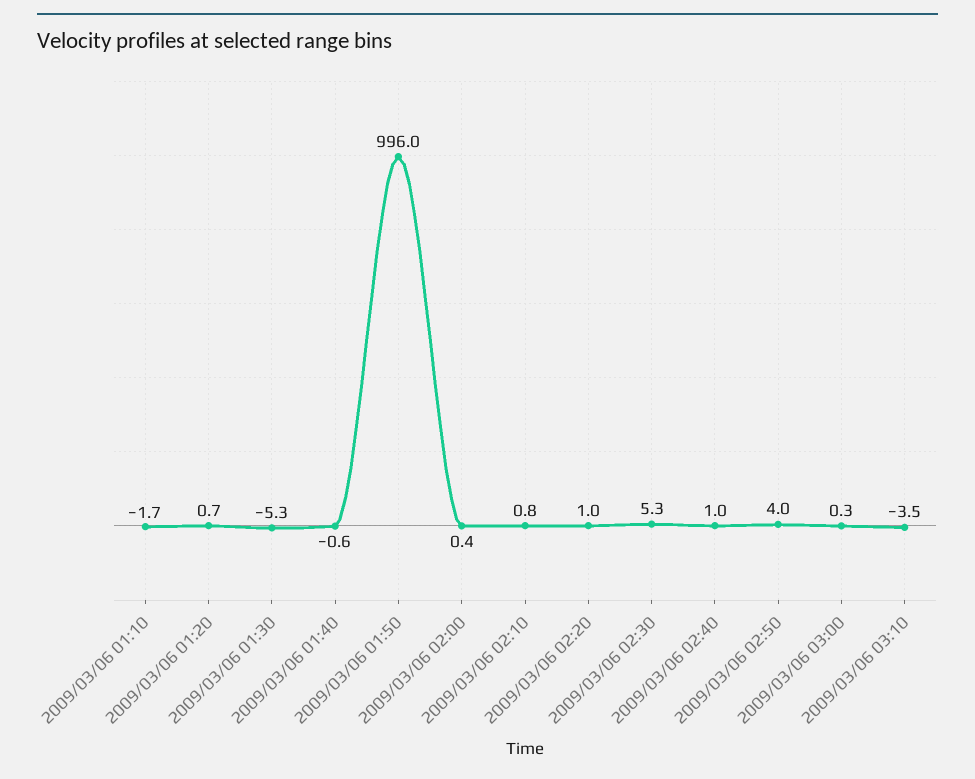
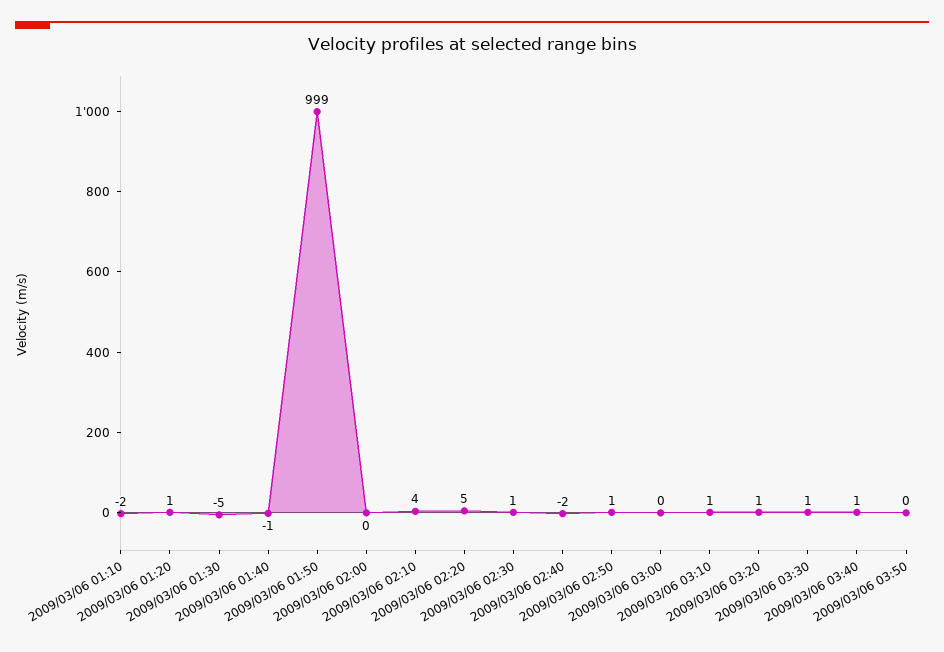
2009/03/06 01:50: 996 -> 999
2009/03/06 02:10: 0.8 -> 4
2009/03/06 02:20: 1 -> 5
2009/03/06 02:30: 5.3 -> 1
2009/03/06 02:40: 1 -> -2
2009/03/06 02:50: 4 -> 1
2009/03/06 03:10: -3.5 -> 1
2009/03/06 03:20: none -> 1
2009/03/06 03:30: none -> 1
2009/03/06 03:40: none -> 1
2009/03/06 03:50: none -> 0

